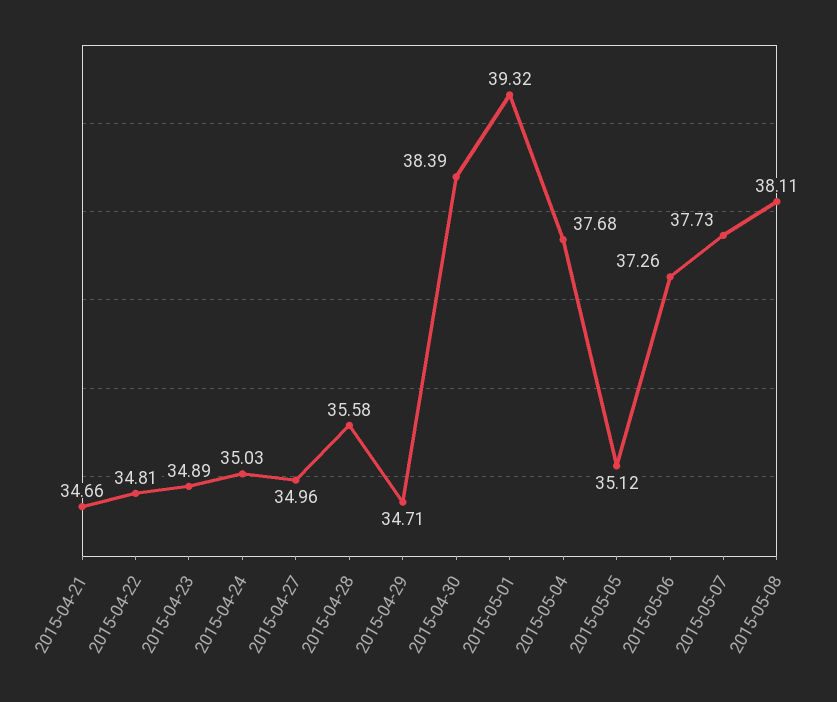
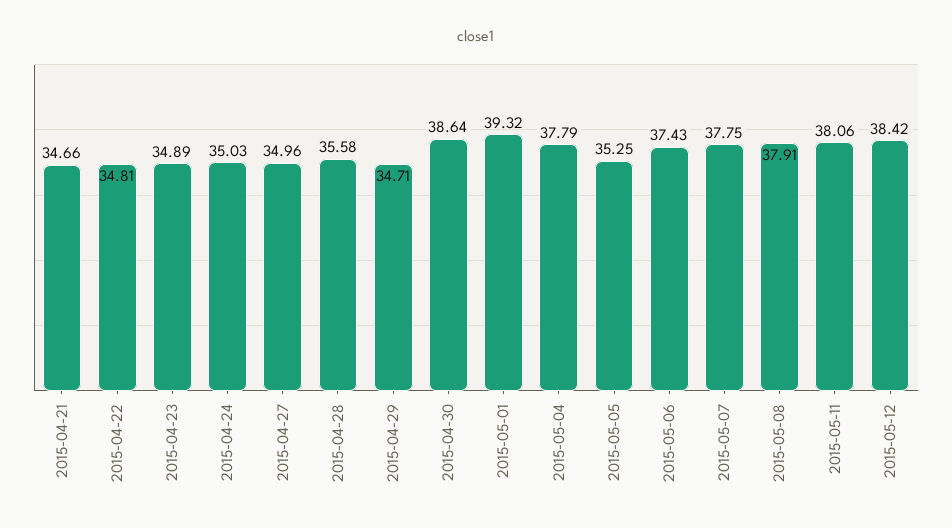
2015-04-30: 38.39 -> 38.64
2015-05-04: 37.68 -> 37.79
2015-05-05: 35.12 -> 35.25
2015-05-06: 37.26 -> 37.43
2015-05-07: 37.73 -> 37.75
2015-05-08: 38.11 -> 37.91
2015-05-11: none -> 38.06
2015-05-12: none -> 38.42

